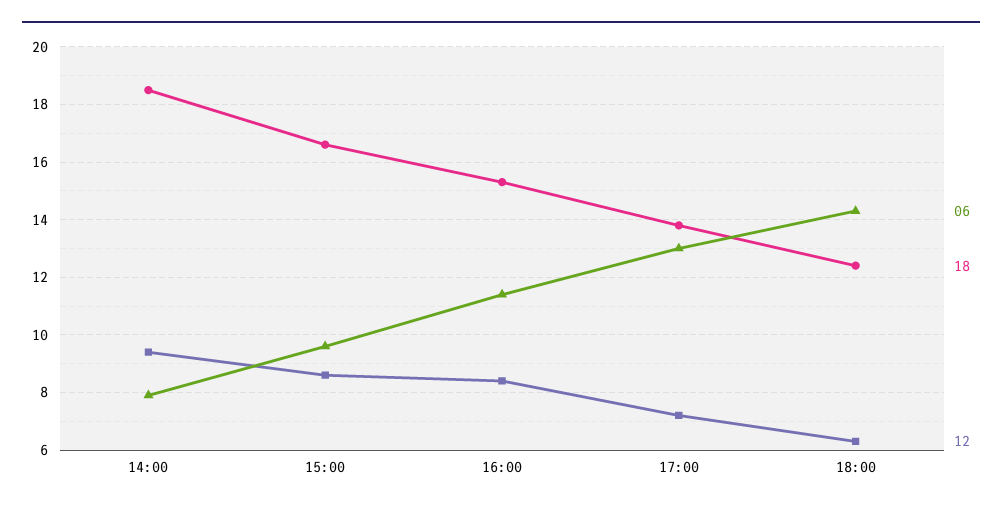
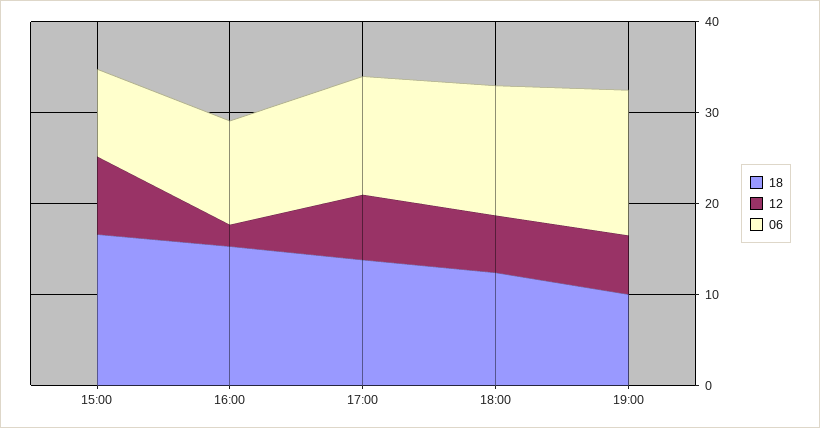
06, 14:00: 8 -> none
18, 14:00: 18.5 -> none
12, 14:00: 9.5 -> none
12, 16:00: 8.5 -> 2
18, 19:00: none -> 10
12, 19:00: none -> 6
06, 19:00: none -> 16

